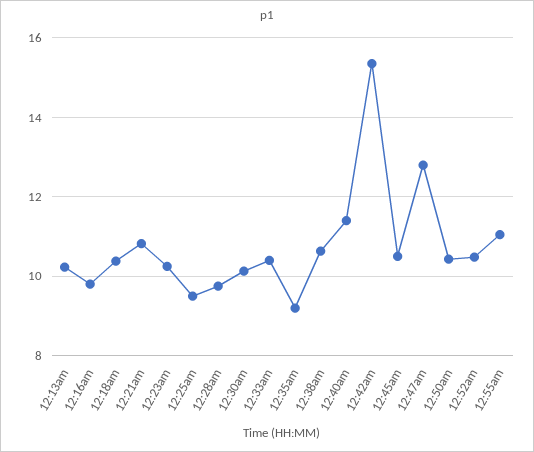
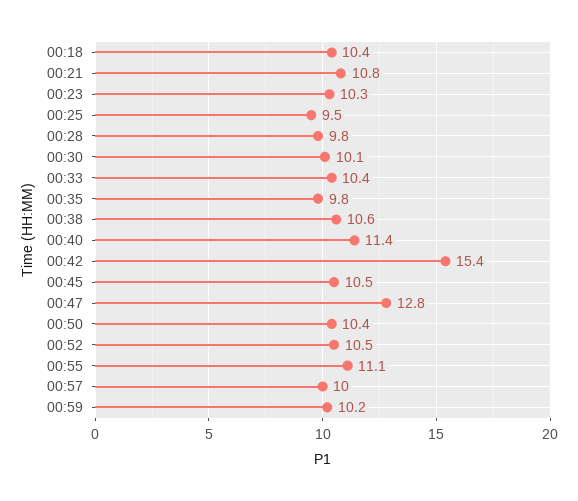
12:13am: 10.2 -> none
12:16am: 9.8 -> none
12:35am: 9.2 -> 9.8
00:57: none -> 10
00:59: none -> 10.2

